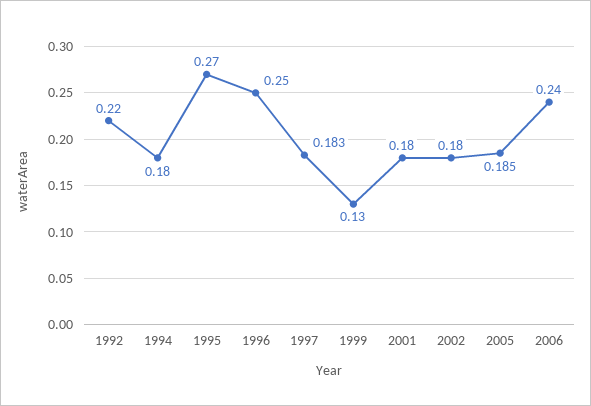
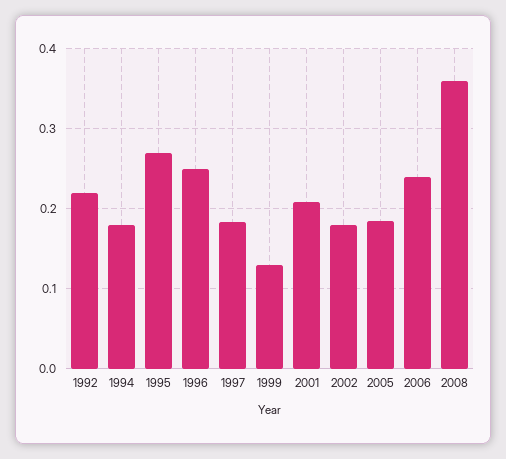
2001: 0.18 -> 0.21
2008: none -> 0.36

